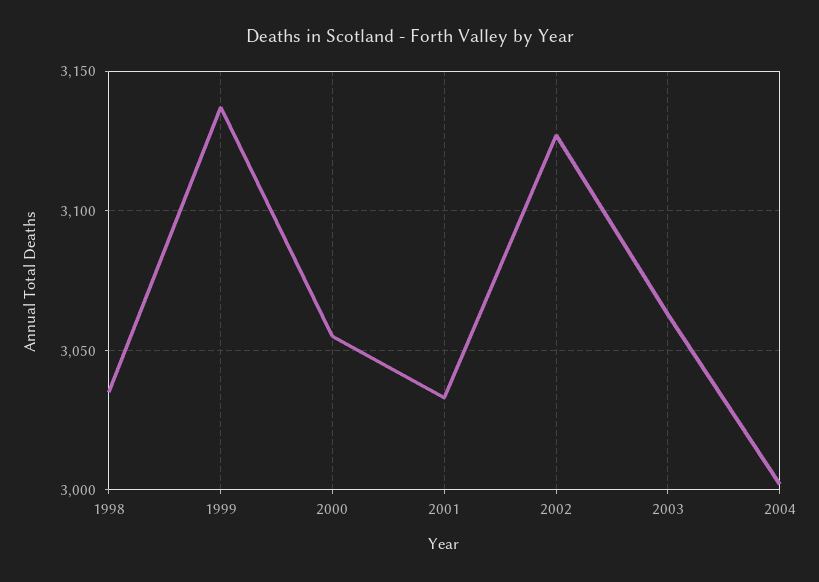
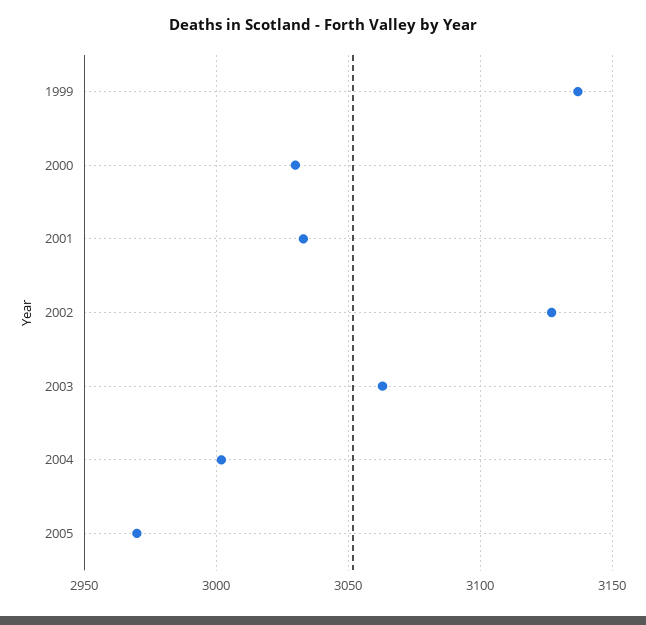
1998: 3035 -> none
2000: 3055 -> 3030
2005: none -> 2970

